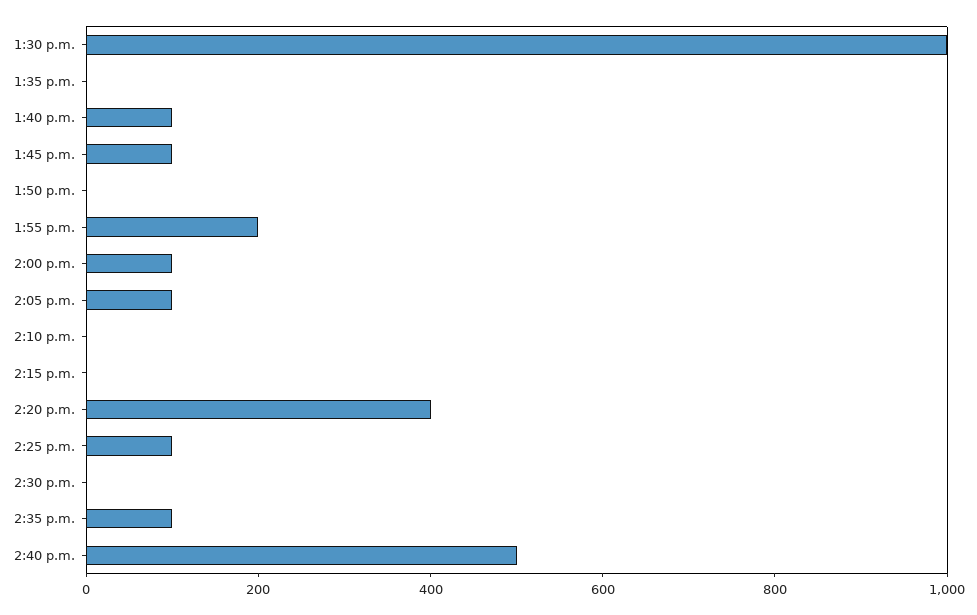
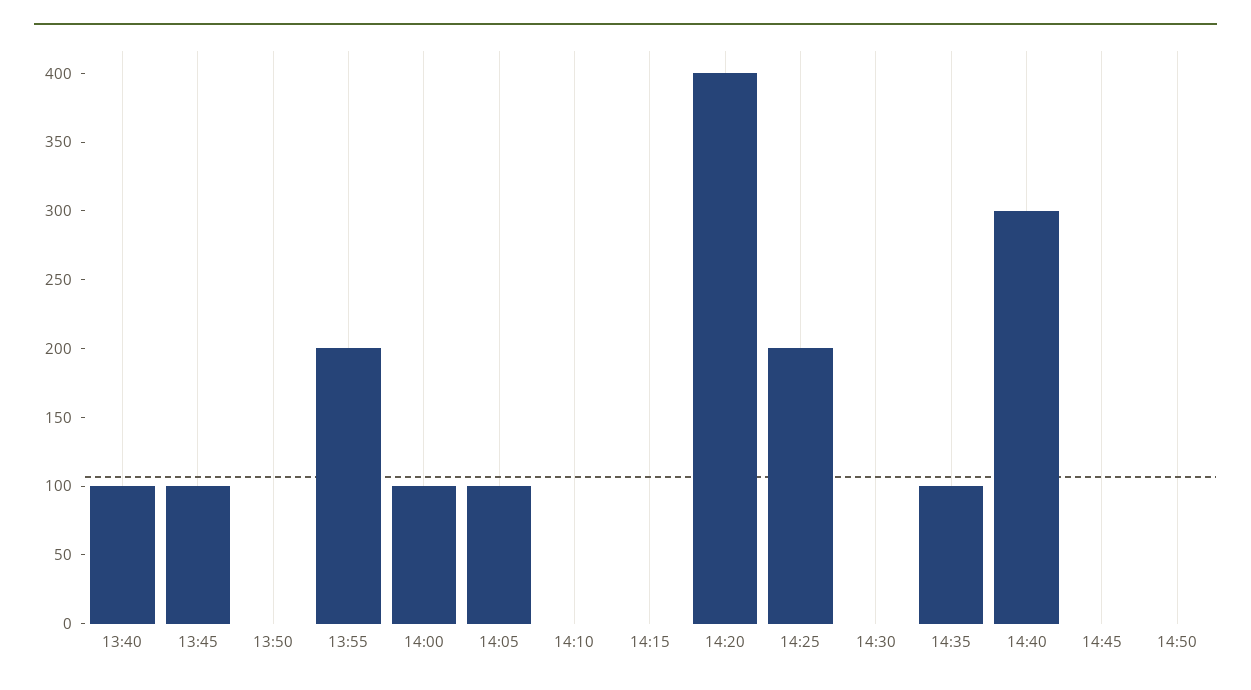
1:30 p.m.: 1000 -> none
1:35 p.m.: 0 -> none
2:25 p.m.: 100 -> 200
2:40 p.m.: 500 -> 300
14:45: none -> 0
14:50: none -> 0

